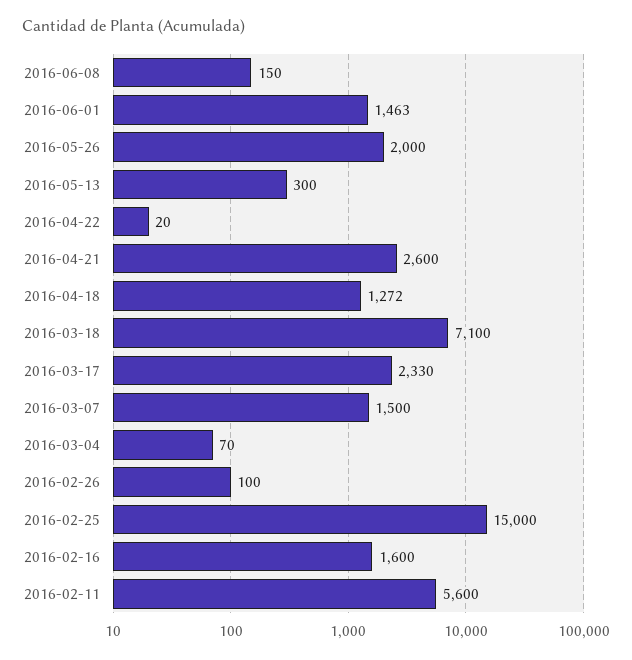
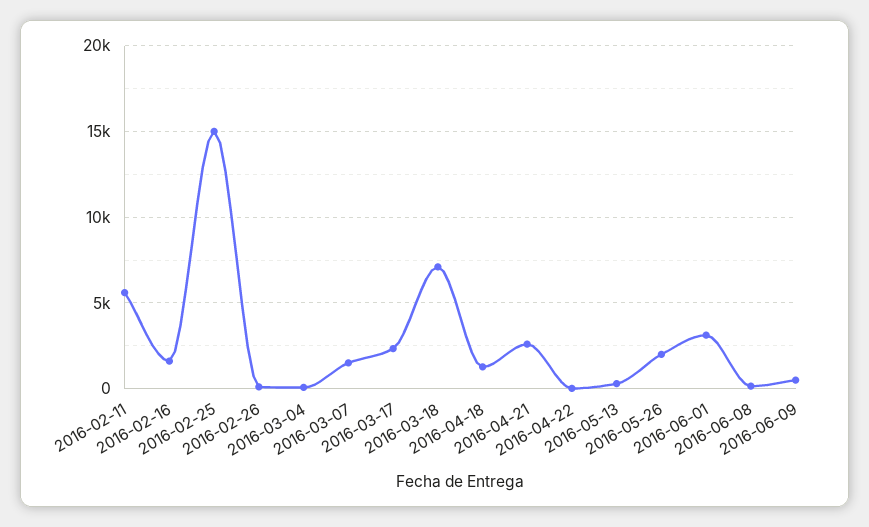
2016-06-01: 1463 -> 3000
2016-06-09: none -> 500

